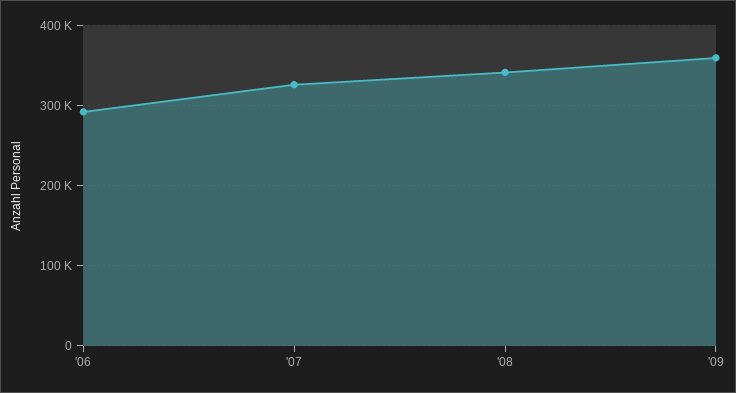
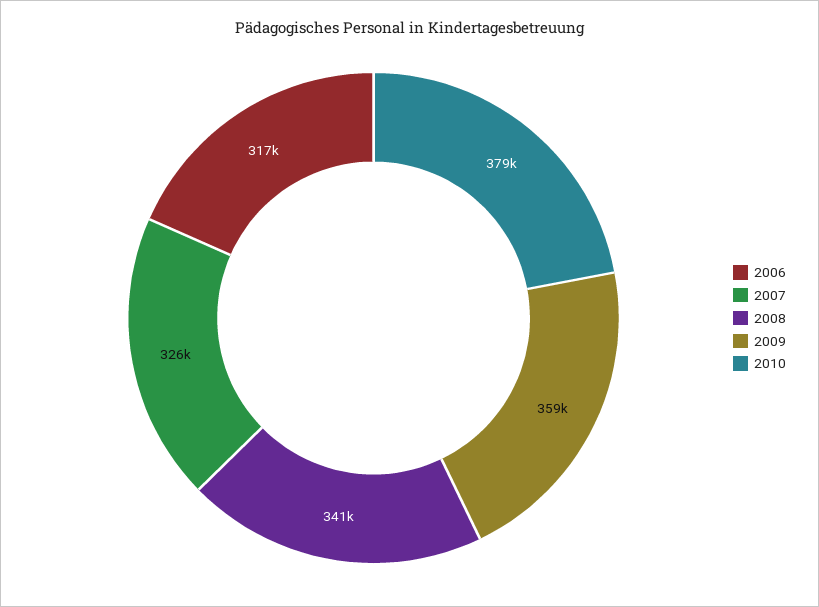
'06: 290000 -> 317000
2010: none -> 379000

